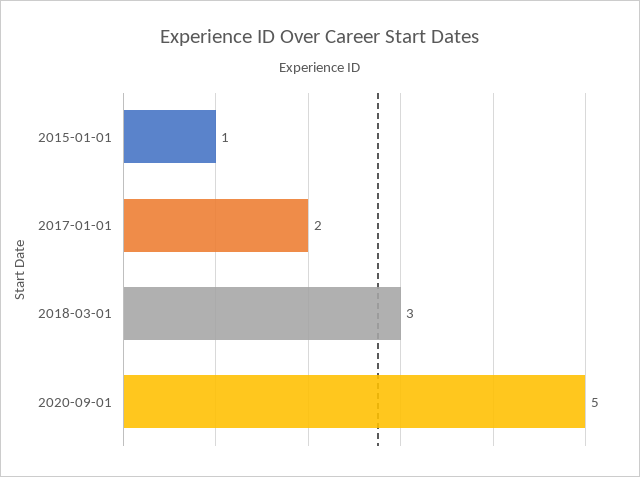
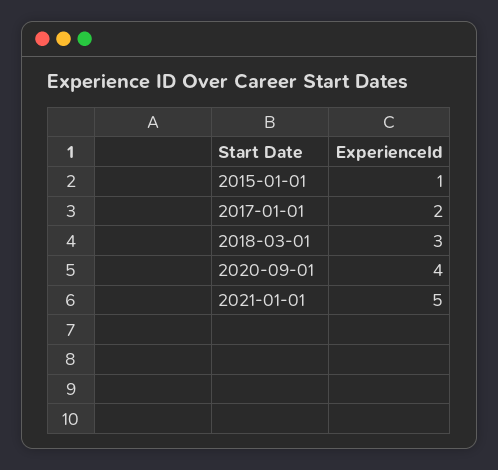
2020-09-01: 5 -> 4
2021-01-01: none -> 5

